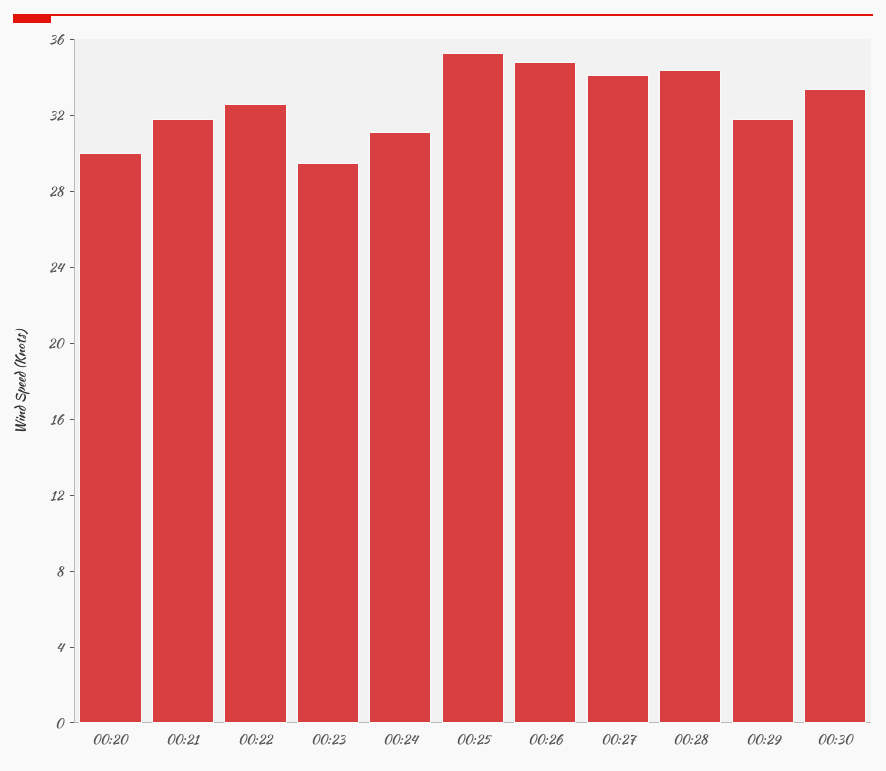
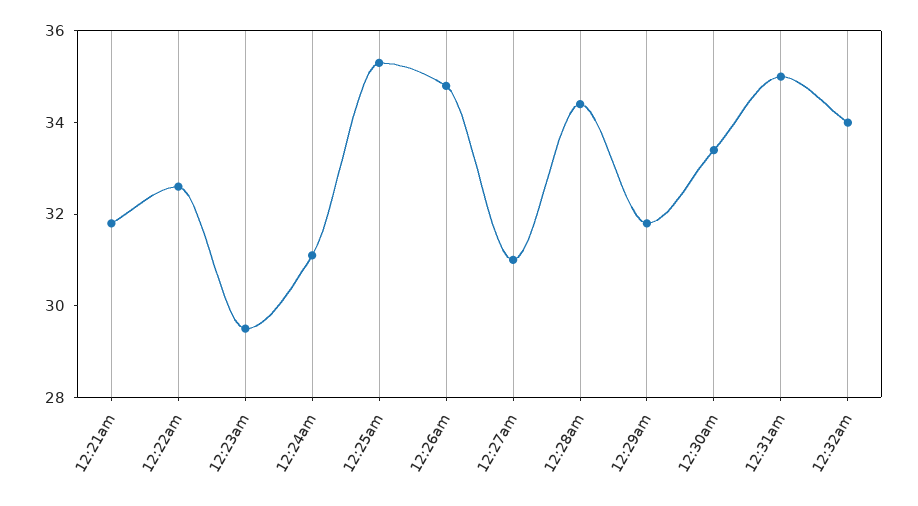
00:20: 30 -> none
00:27: 34 -> 31
12:31am: none -> 35
12:32am: none -> 34

